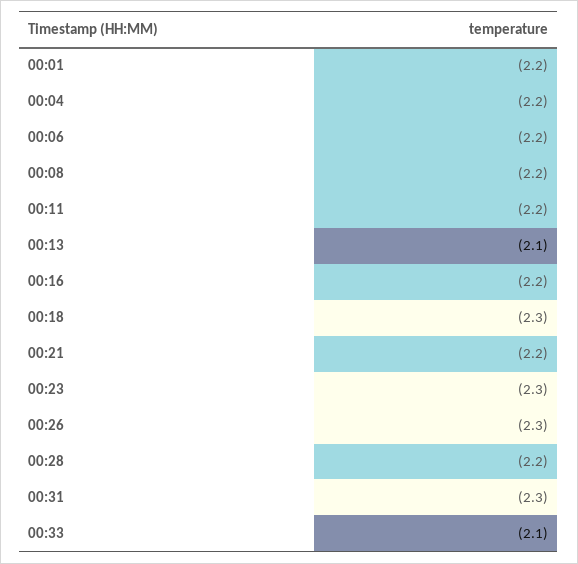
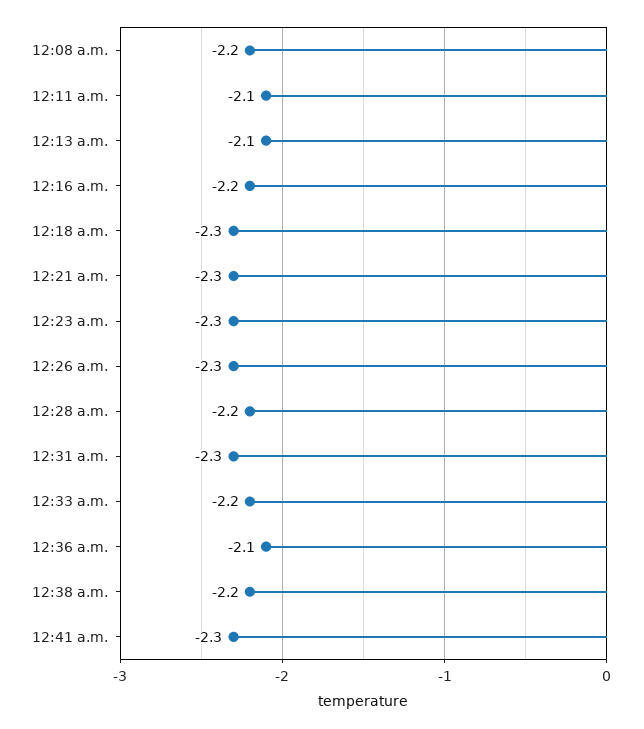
00:01: -2.2 -> none
00:04: -2.2 -> none
00:06: -2.2 -> none
00:11: -2.2 -> -2.1
00:21: -2.2 -> -2.3
00:33: -2.1 -> -2.2
12:36 a.m.: none -> -2.1
12:38 a.m.: none -> -2.2
12:41 a.m.: none -> -2.3

